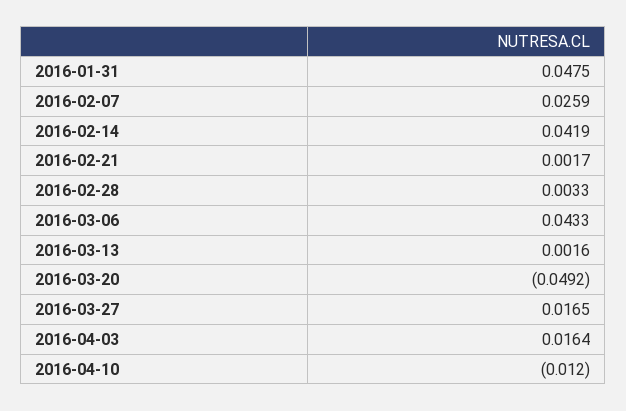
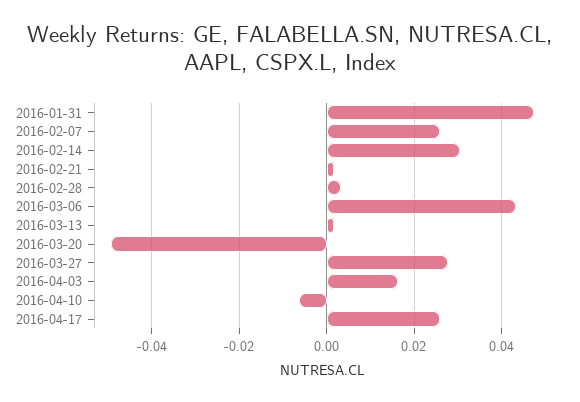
2016-02-14: 0.0419 -> 0.03
2016-03-27: 0.0165 -> 0.028
2016-04-10: -0.012 -> -0.006
2016-04-17: none -> 0.026

